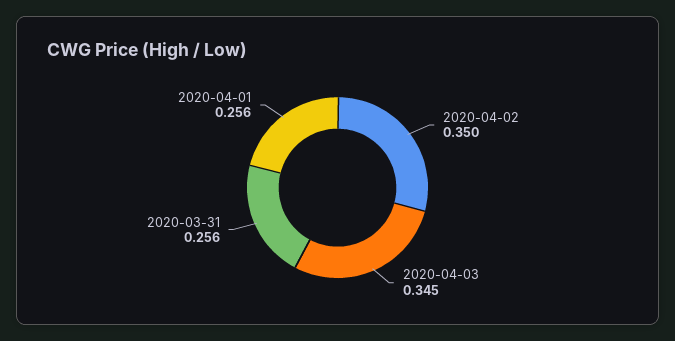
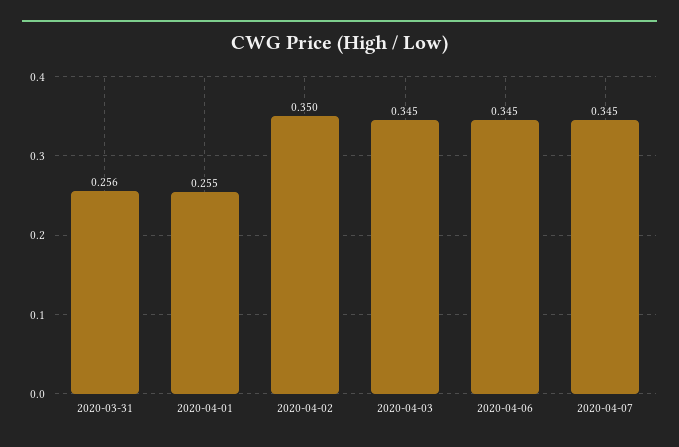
2020-04-01: 0.256 -> 0.255
2020-04-06: none -> 0.345
2020-04-07: none -> 0.345

